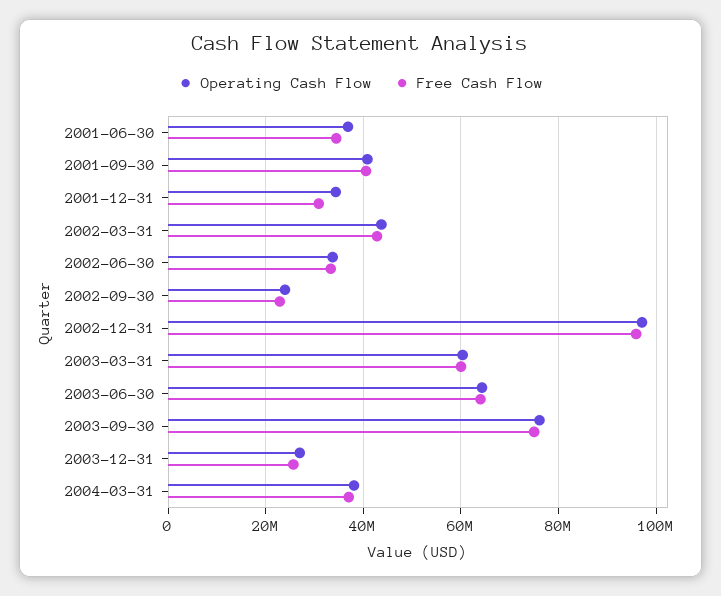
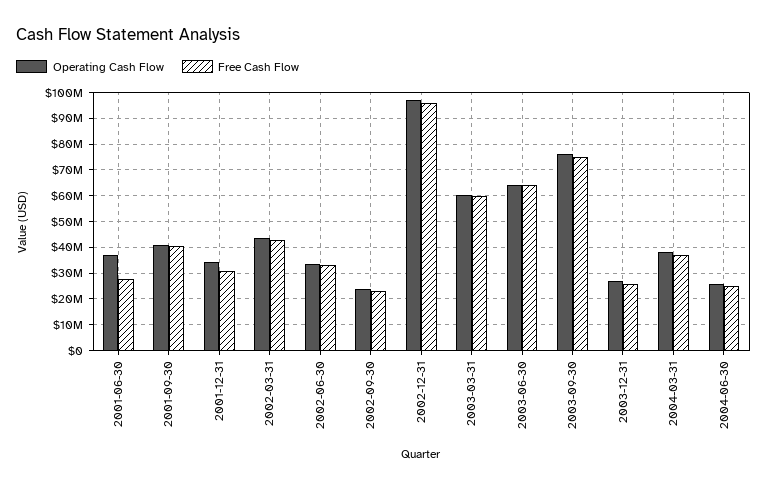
Free Cash Flow, 2001-06-30: 34000000 -> 27500000
Operating Cash Flow, 2004-06-30: none -> 25000000
Free Cash Flow, 2004-06-30: none -> 25000000

